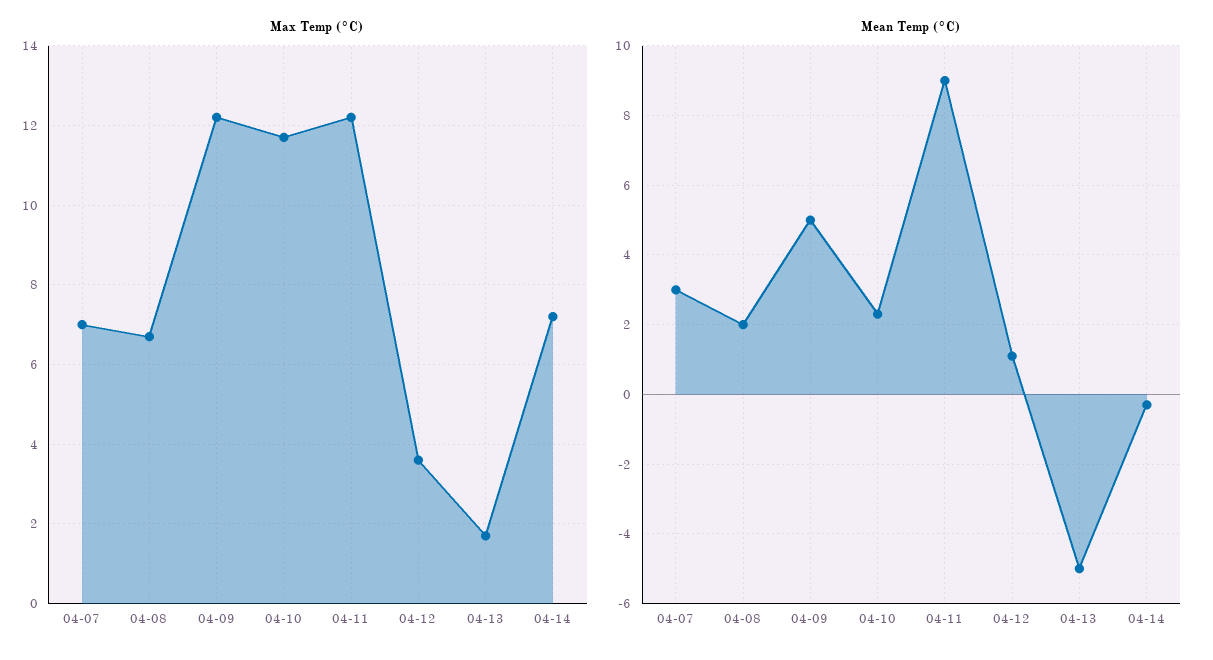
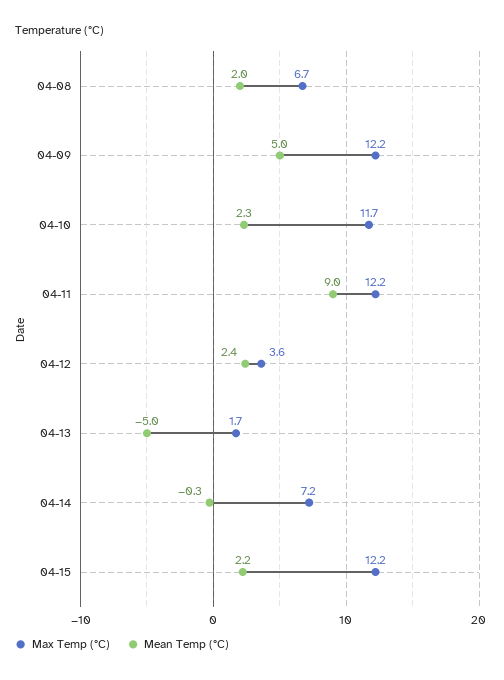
Max Temp (°C), 04-07: 7 -> none
Mean Temp (°C), 04-07: 3 -> none
Mean Temp (°C), 04-12: 1 -> 2.4
Max Temp (°C), 04-15: none -> 12.2
Mean Temp (°C), 04-15: none -> 2.2

